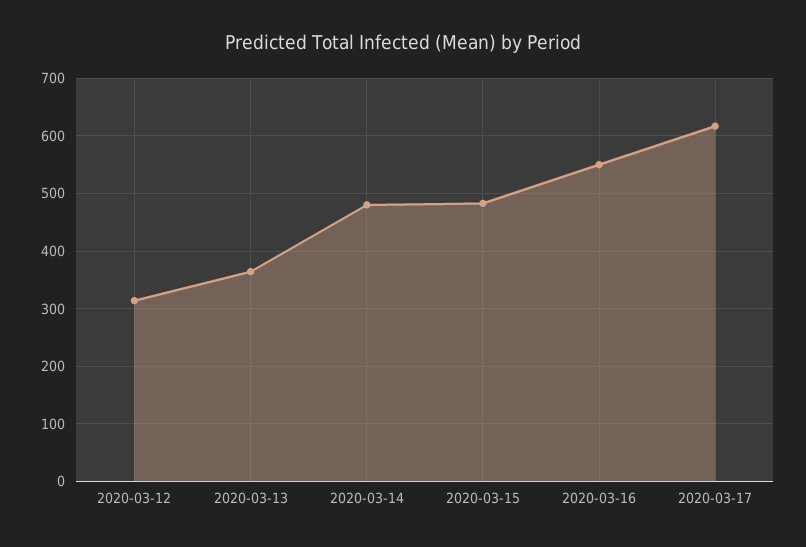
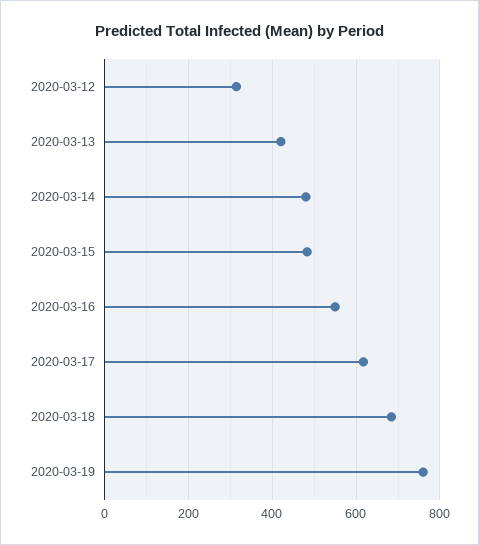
2020-03-13: 360 -> 420
2020-03-18: none -> 680
2020-03-19: none -> 760

